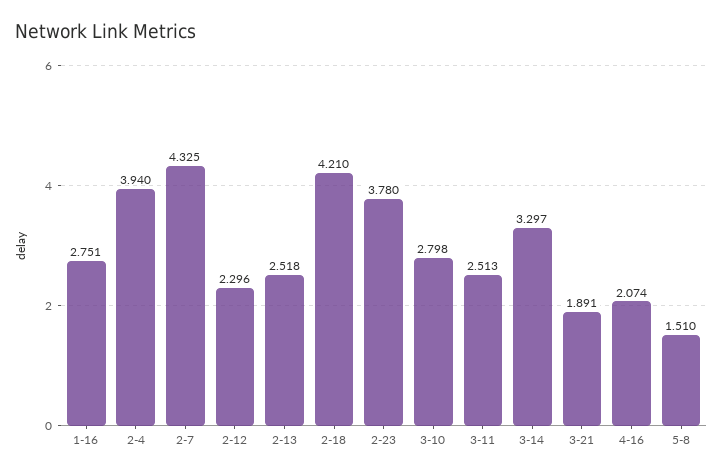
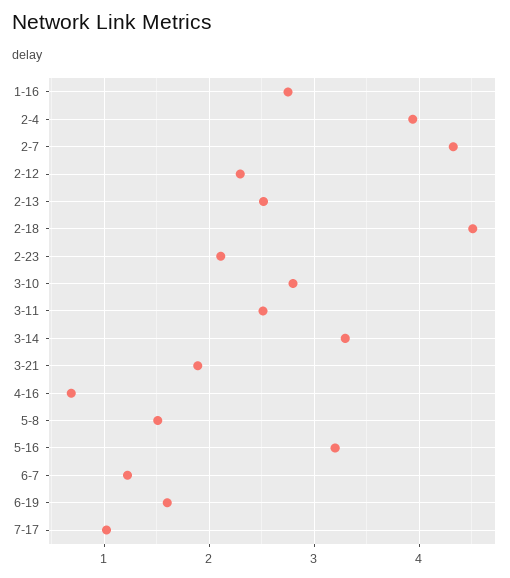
2-18: 4.21 -> 4.5
2-23: 3.78 -> 2.1
4-16: 2.074 -> 0.7
5-16: none -> 3.2
6-7: none -> 1.2
6-19: none -> 1.6
7-17: none -> 1

